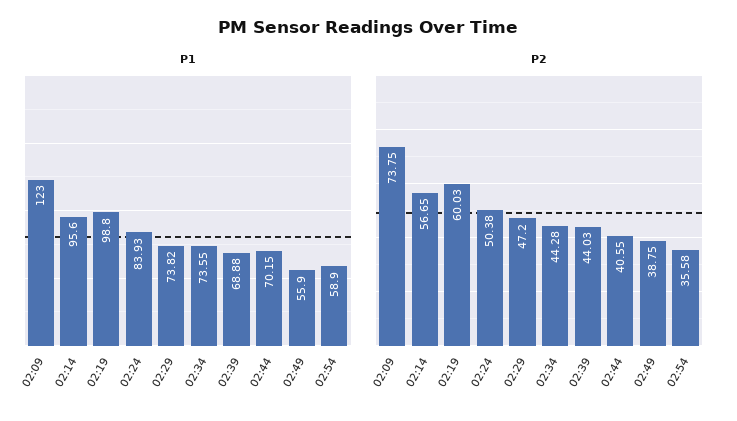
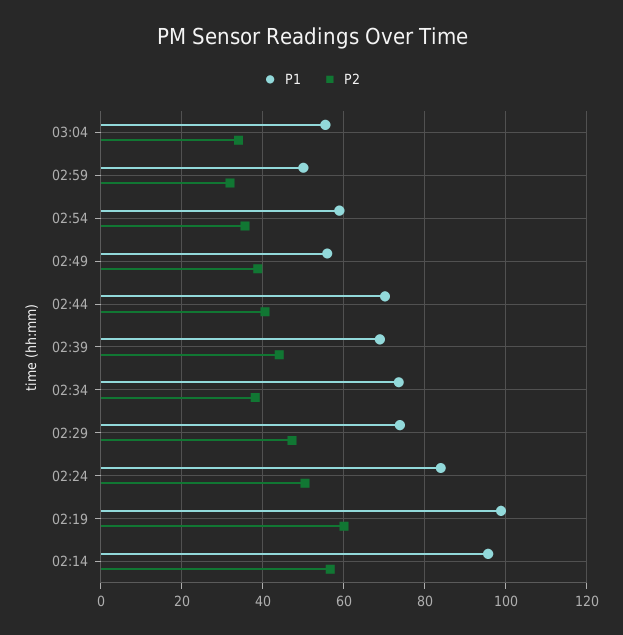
P1, 02:09: 123 -> none
P2, 02:09: 73.75 -> none
P2, 02:34: 44.28 -> 38
P1, 03:04: none -> 56
P2, 03:04: none -> 34
P1, 02:59: none -> 50
P2, 02:59: none -> 32

